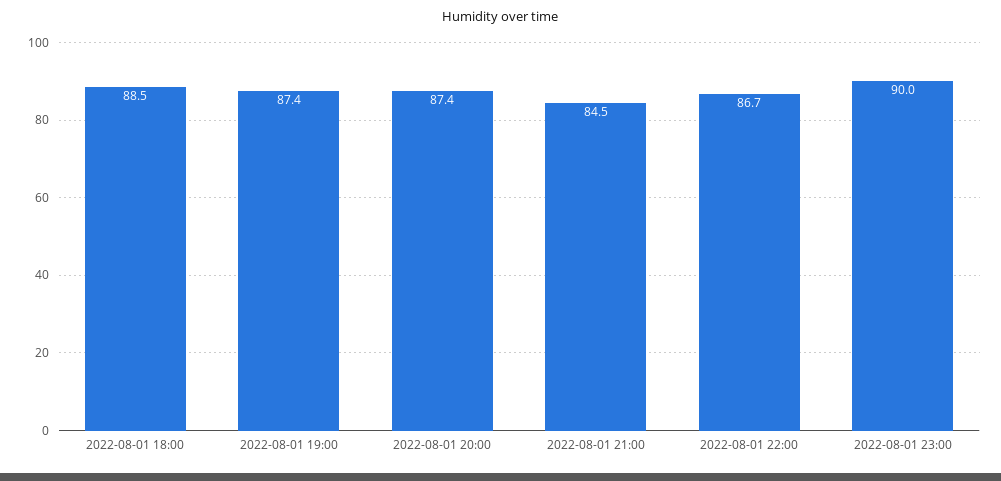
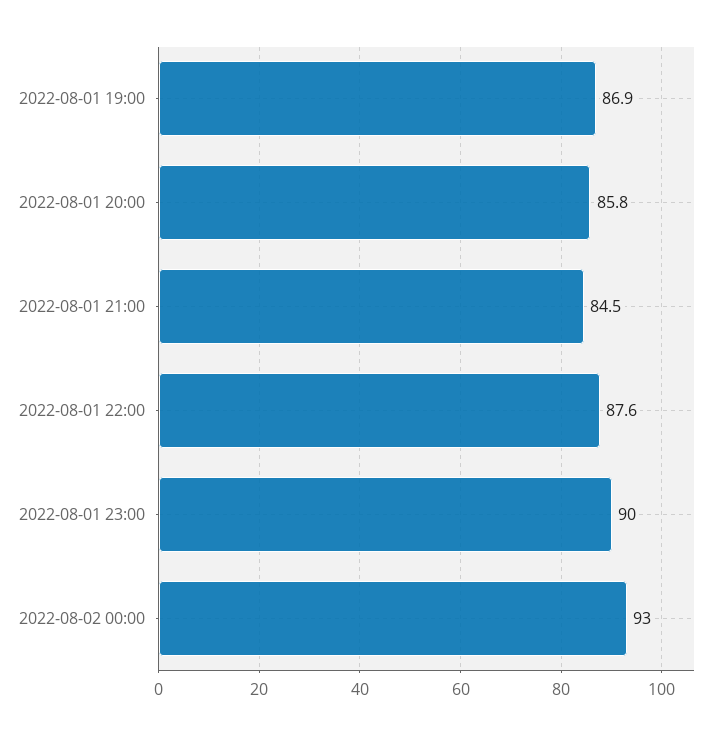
2022-08-01 18:00: 88.5 -> none
2022-08-01 19:00: 87.4 -> 86.9
2022-08-01 20:00: 87.4 -> 85.8
2022-08-01 22:00: 86.7 -> 87.6
2022-08-02 00:00: none -> 93

